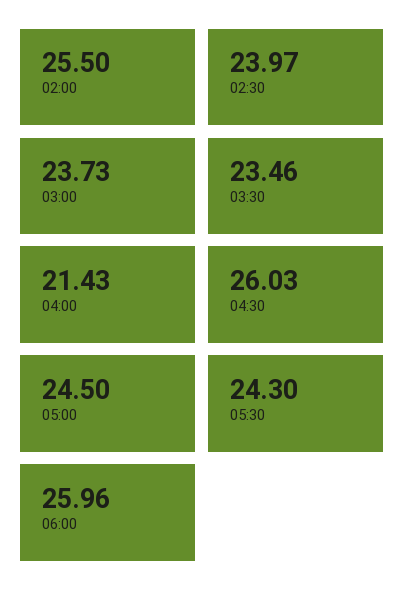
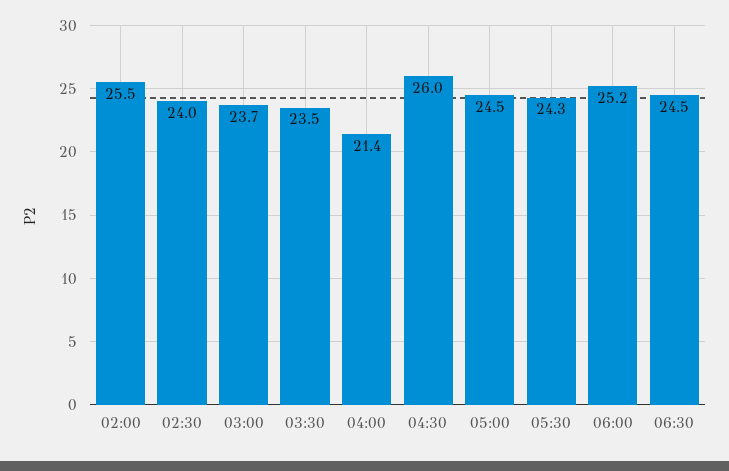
06:00: 25.96 -> 25.2
06:30: none -> 24.5

